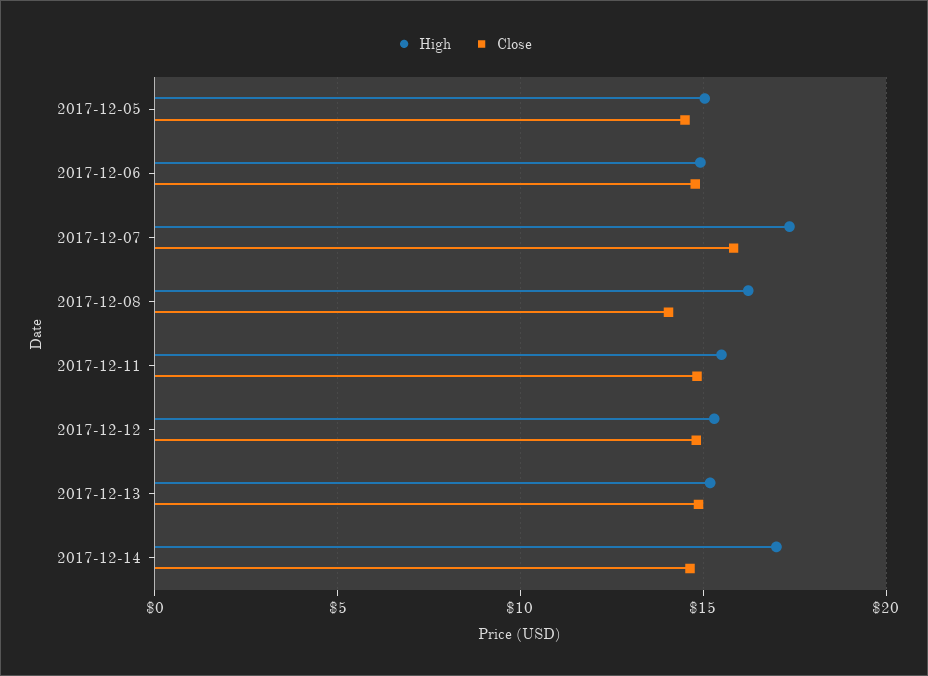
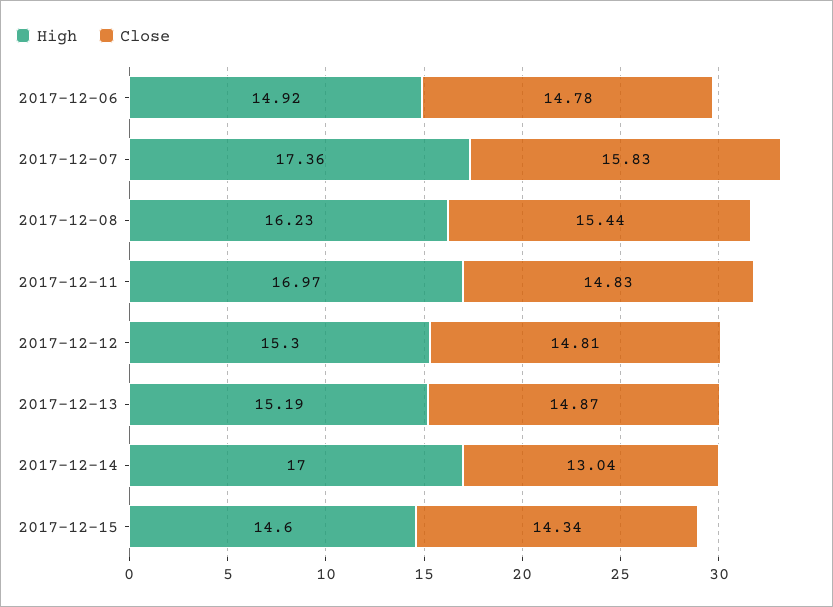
High, 2017-12-05: 15 -> none
Close, 2017-12-05: 14.5 -> none
Close, 2017-12-08: 14 -> 15.44
High, 2017-12-11: 15.5 -> 16.97
Close, 2017-12-14: 14.5 -> 13.04
High, 2017-12-15: none -> 14.6
Close, 2017-12-15: none -> 14.34

